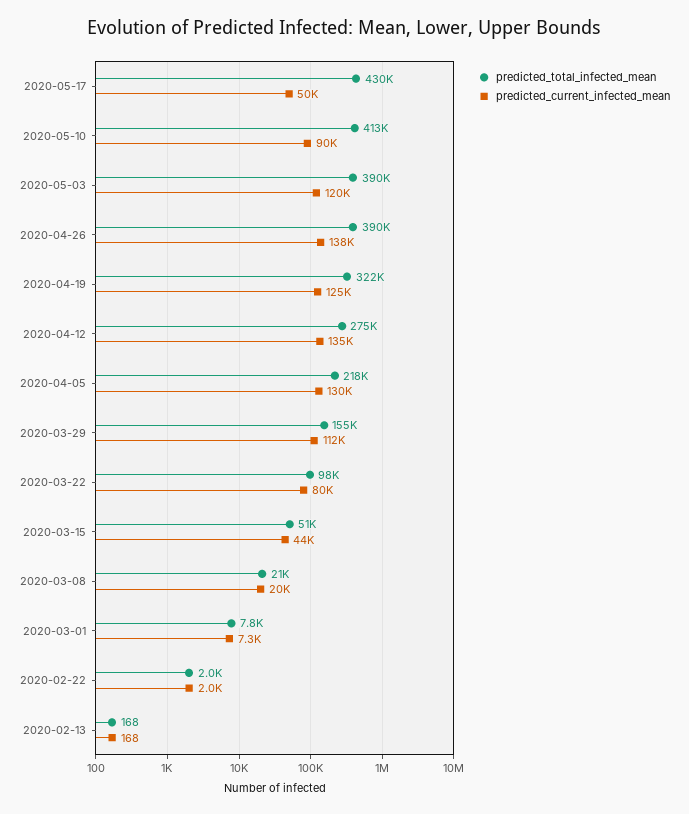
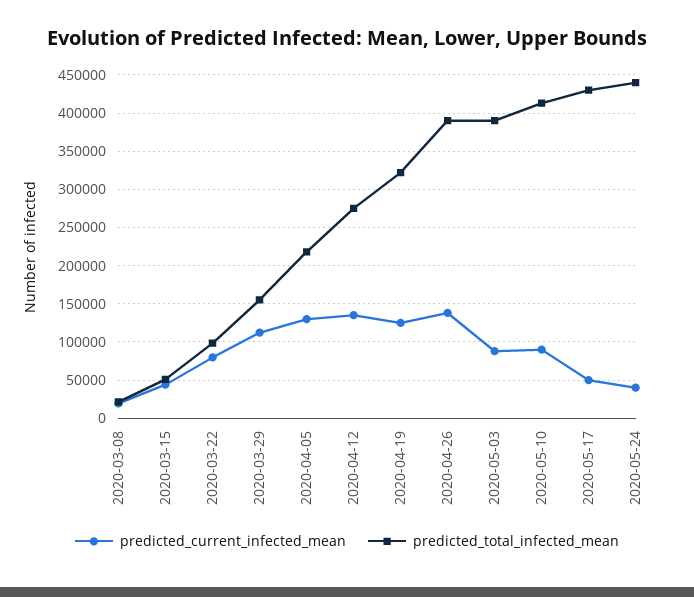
predicted_current_infected_mean, 2020-05-03: 120000 -> 90000
predicted_total_infected_mean, 2020-03-01: 7800 -> none
predicted_current_infected_mean, 2020-03-01: 7300 -> none
predicted_total_infected_mean, 2020-02-22: 2000 -> none
predicted_current_infected_mean, 2020-02-22: 2000 -> none
predicted_total_infected_mean, 2020-02-13: 168 -> none
predicted_current_infected_mean, 2020-02-13: 168 -> none
predicted_current_infected_mean, 2020-05-24: none -> 40000
predicted_total_infected_mean, 2020-05-24: none -> 440000

